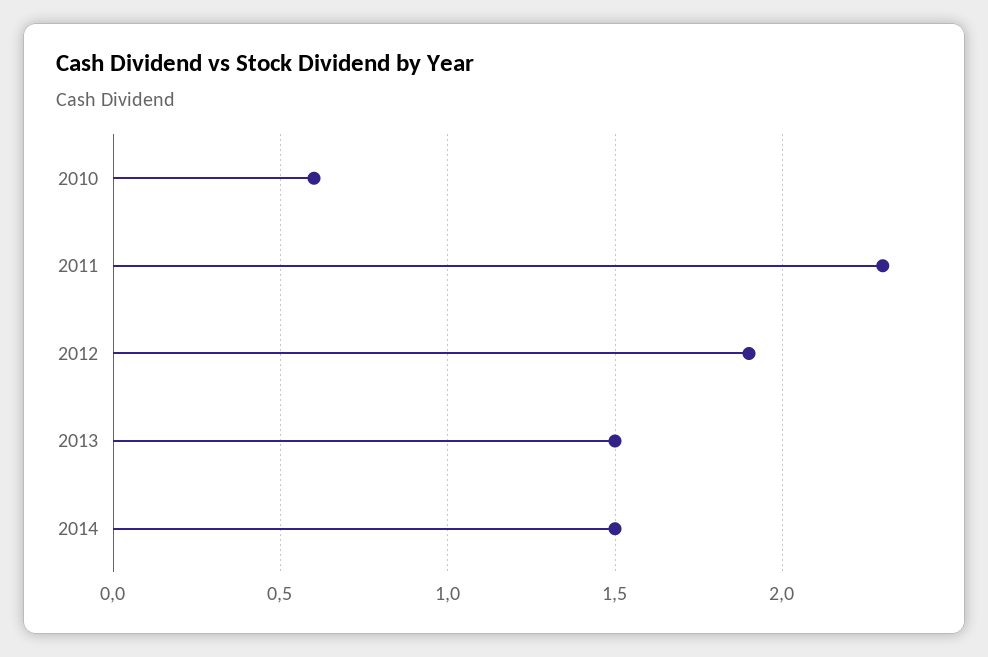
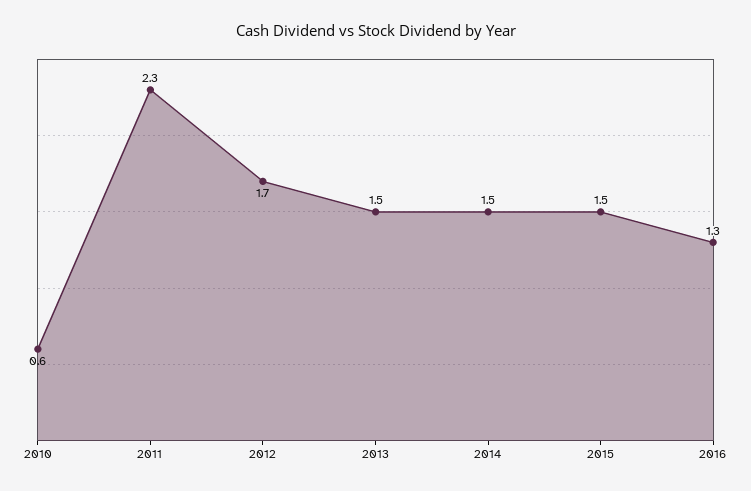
2012: 1.9 -> 1.7
2015: none -> 1.5
2016: none -> 1.3

